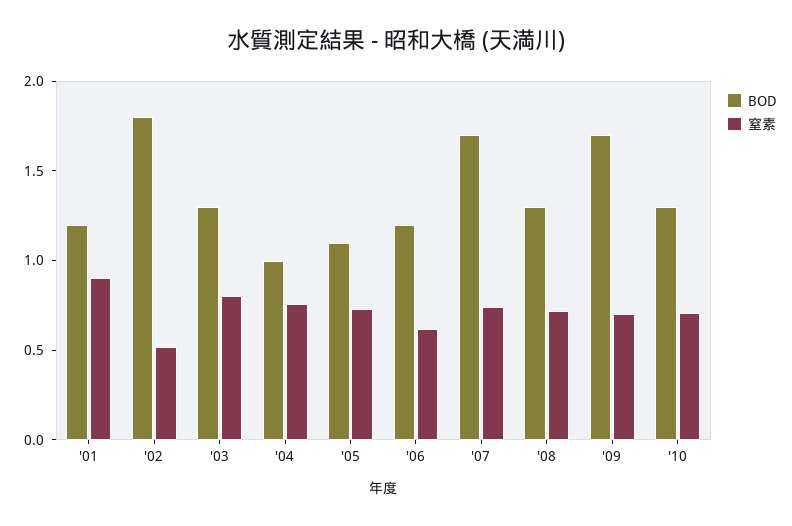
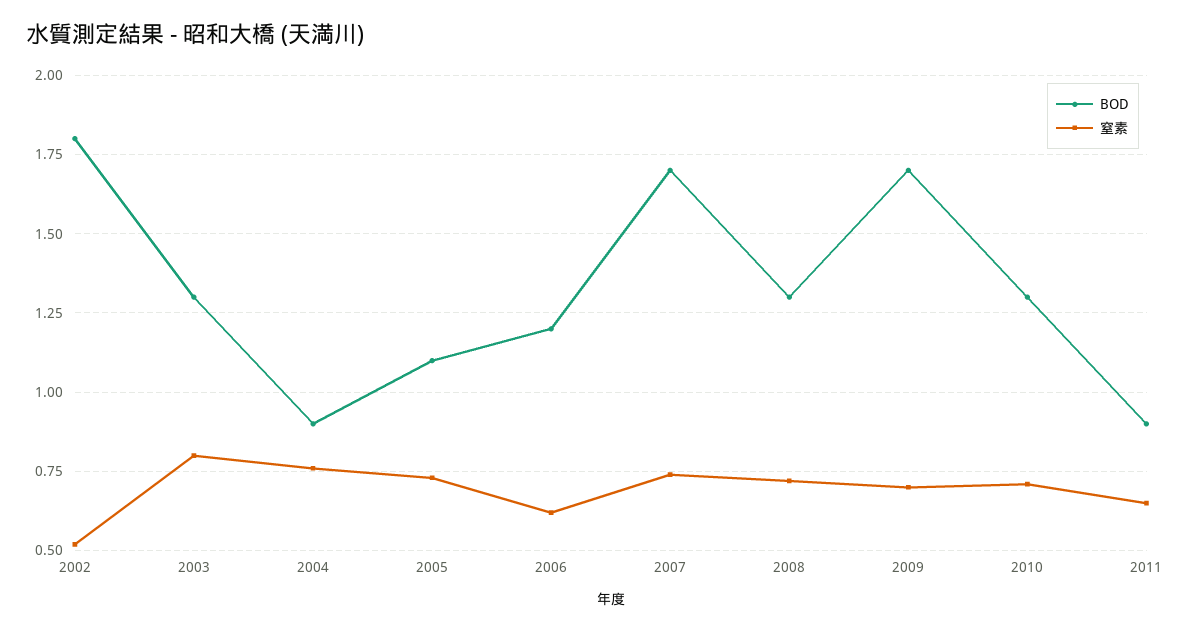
BOD, '01: 1.2 -> none
窒素, '01: 0.9 -> none
BOD, '04: 1 -> 0.9
BOD, 2011: none -> 0.9
窒素, 2011: none -> 0.65

